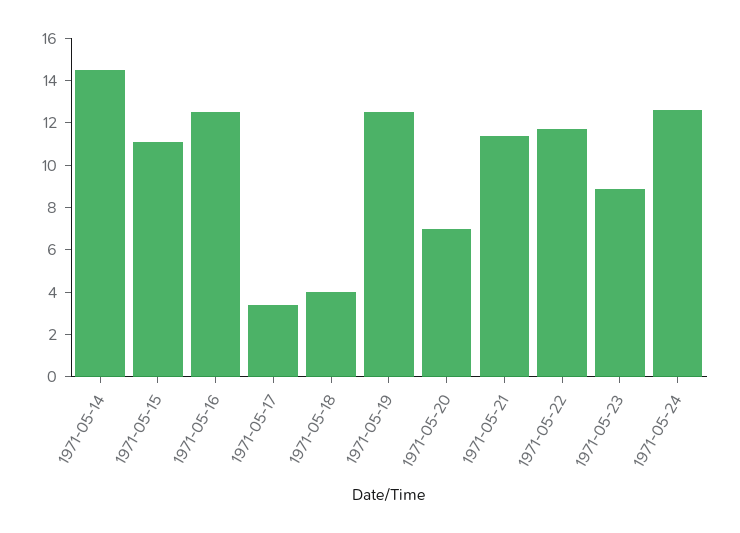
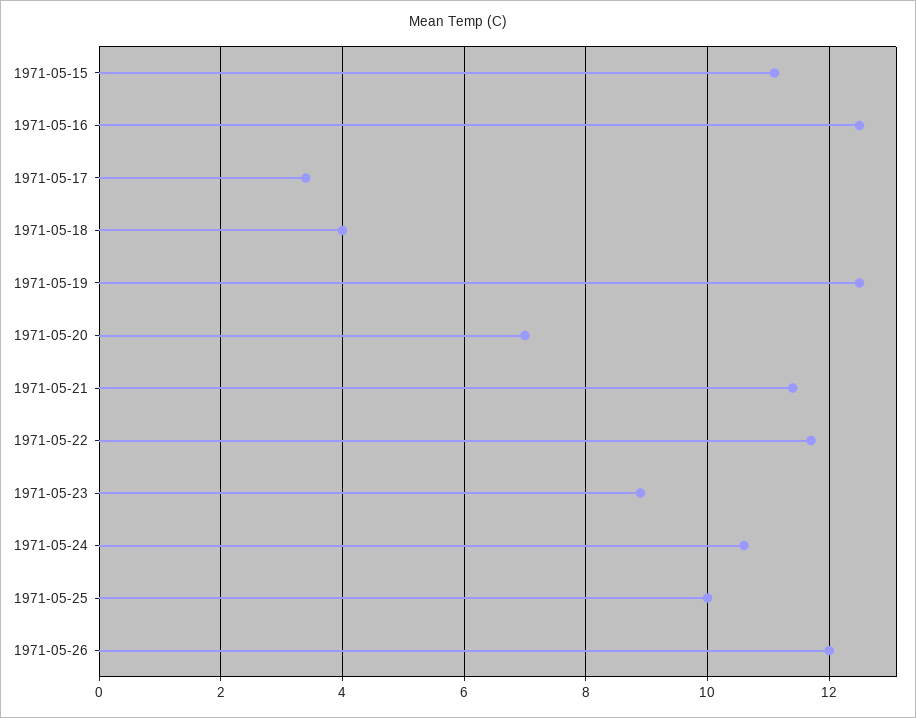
1971-05-14: 14.5 -> none
1971-05-24: 12.5 -> 10.5
1971-05-25: none -> 10
1971-05-26: none -> 12

